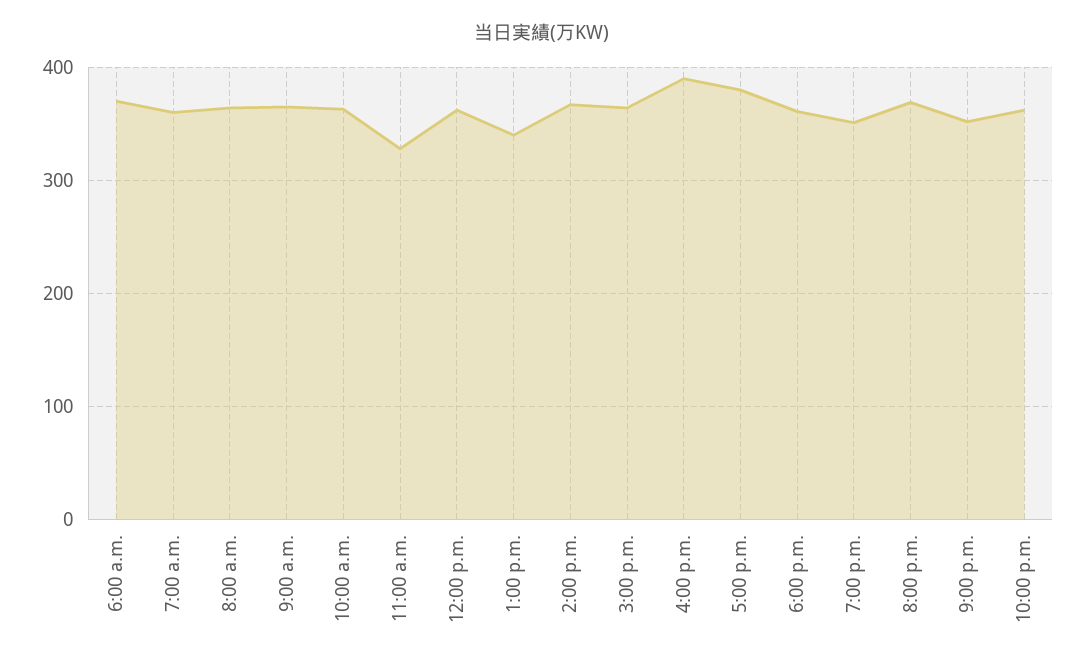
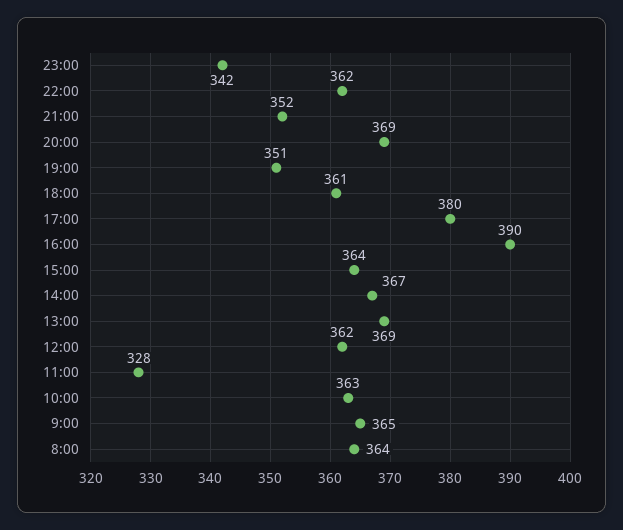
6:00 a.m.: 370 -> none
7:00 a.m.: 360 -> none
1:00 p.m.: 340 -> 369
23:00: none -> 342

